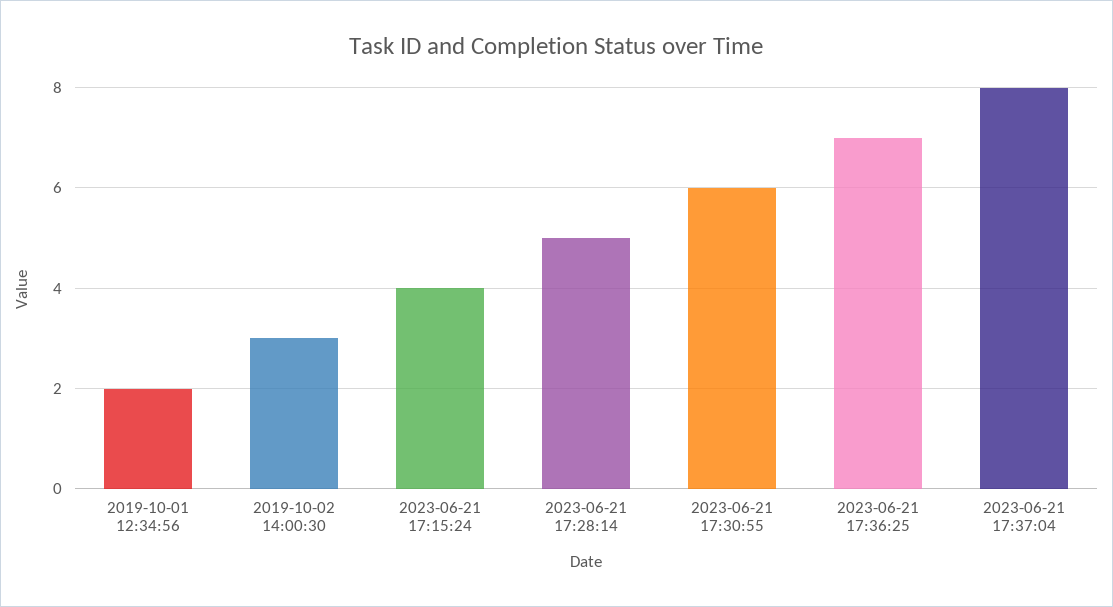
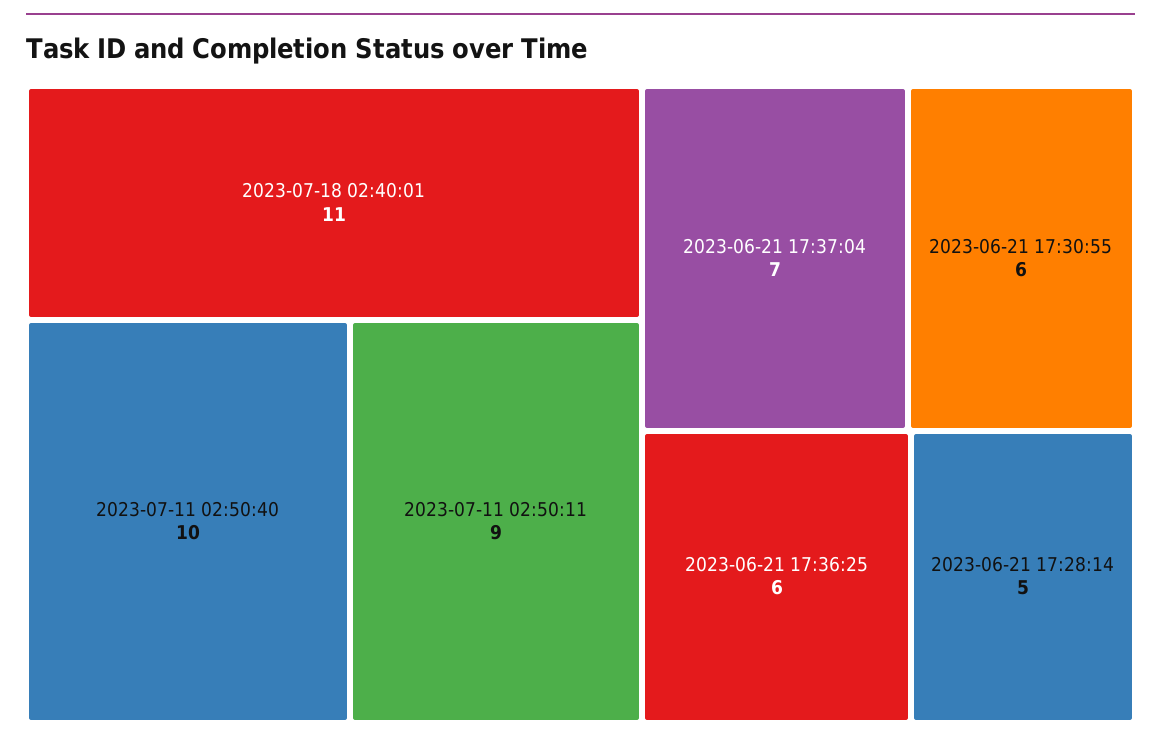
2019-10-01 12:34:56: 2 -> none
2019-10-02 14:00:30: 3 -> none
2023-06-21 17:15:24: 4 -> none
2023-06-21 17:36:25: 7 -> 6
2023-06-21 17:37:04: 8 -> 7
2023-07-18 02:40:01: none -> 11
2023-07-11 02:50:40: none -> 10
2023-07-11 02:50:11: none -> 9

